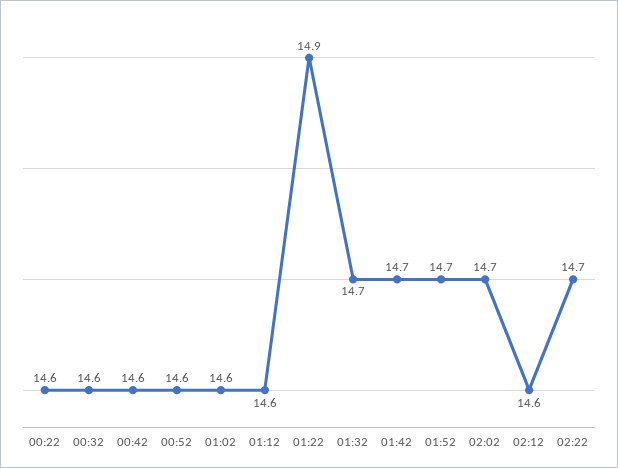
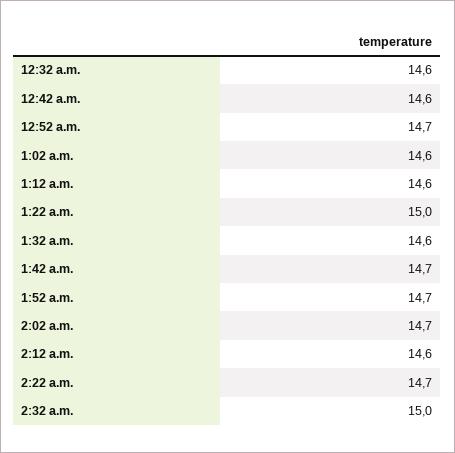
00:22: 14.6 -> none
00:52: 14.6 -> 14.7
01:22: 14.9 -> 15
01:32: 14.7 -> 14.6
2:32 a.m.: none -> 15

